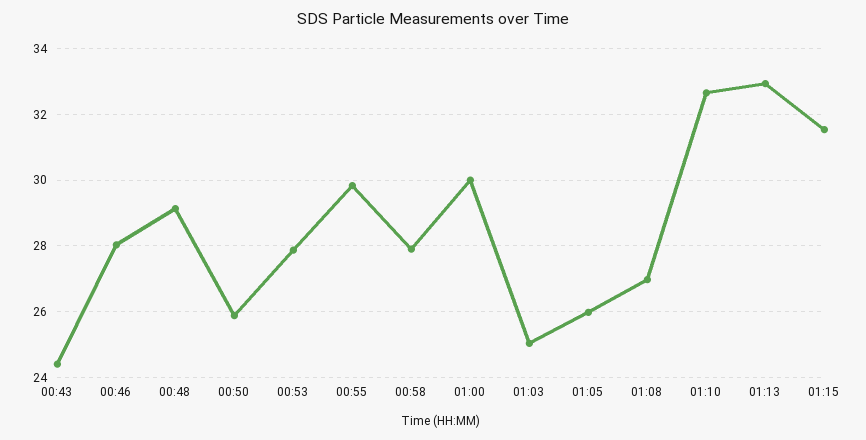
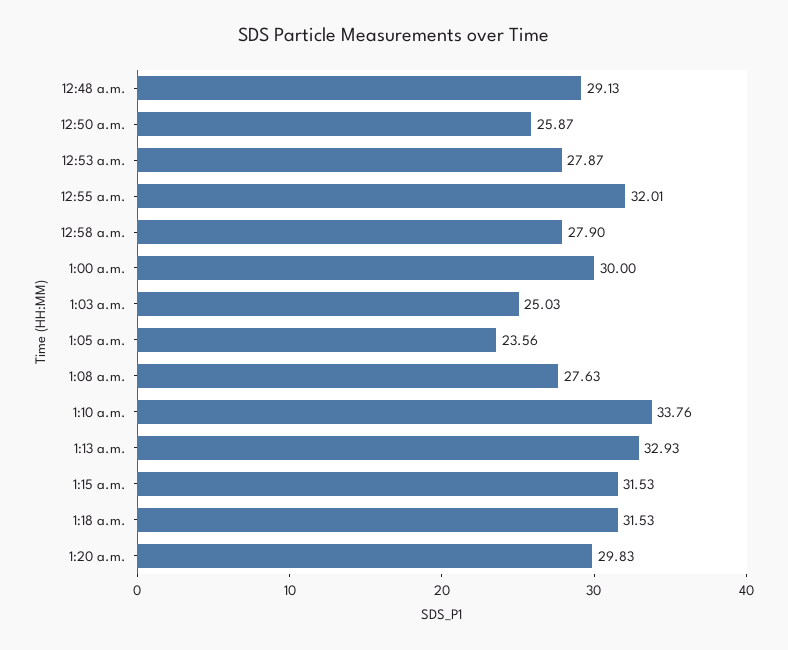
00:43: 24.4 -> none
00:46: 28 -> none
00:55: 29.8 -> 32.01
01:05: 26 -> 23.56
01:08: 27 -> 27.63
01:10: 32.6 -> 33.76
1:18 a.m.: none -> 31.53
1:20 a.m.: none -> 29.83

